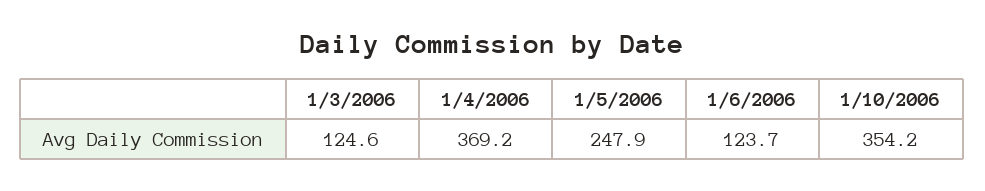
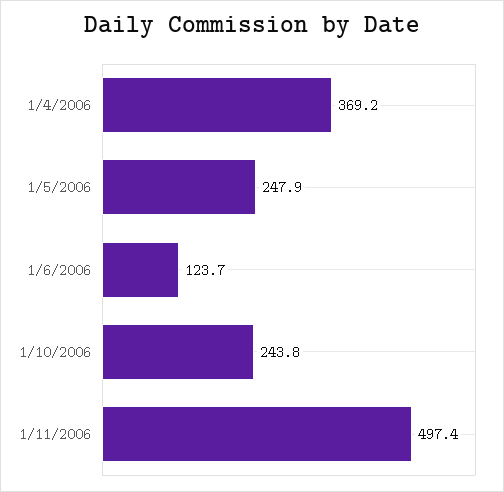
1/3/2006: 124.6 -> none
1/10/2006: 354.2 -> 243.8
1/11/2006: none -> 497.4

